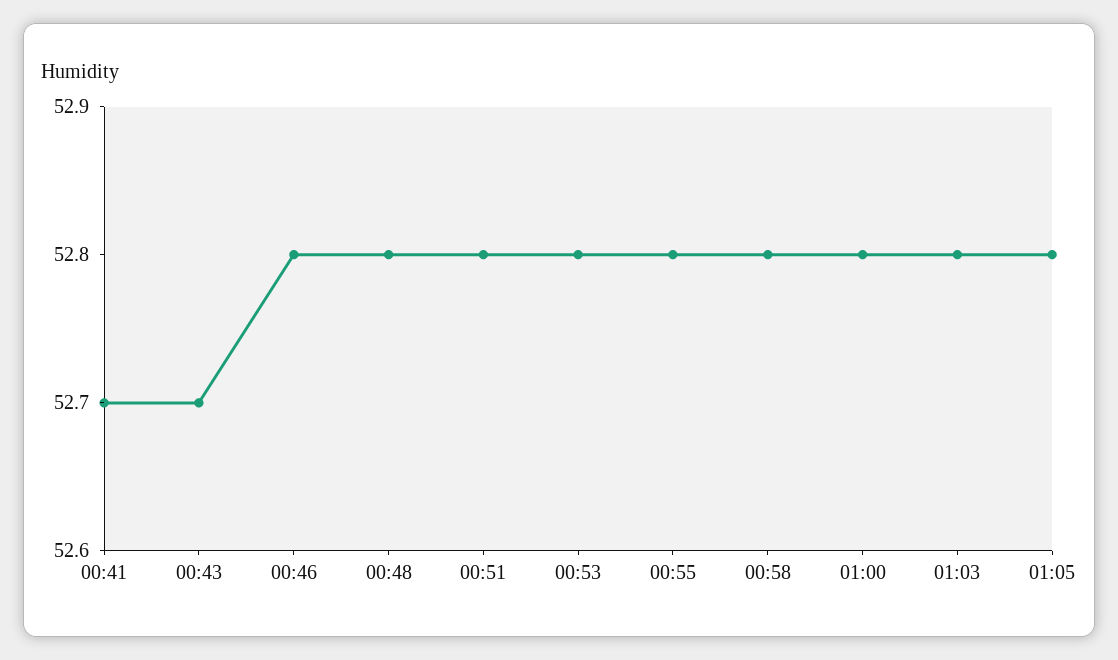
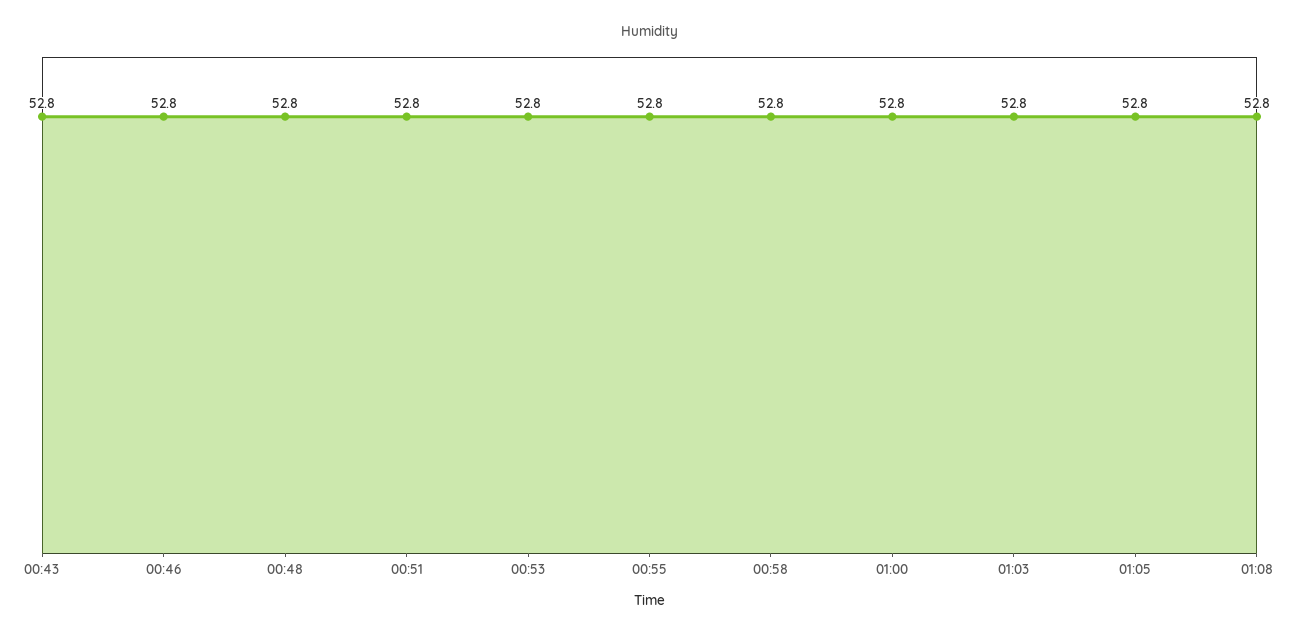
00:41: 52.7 -> none
00:43: 52.7 -> 52.8
01:08: none -> 52.8

